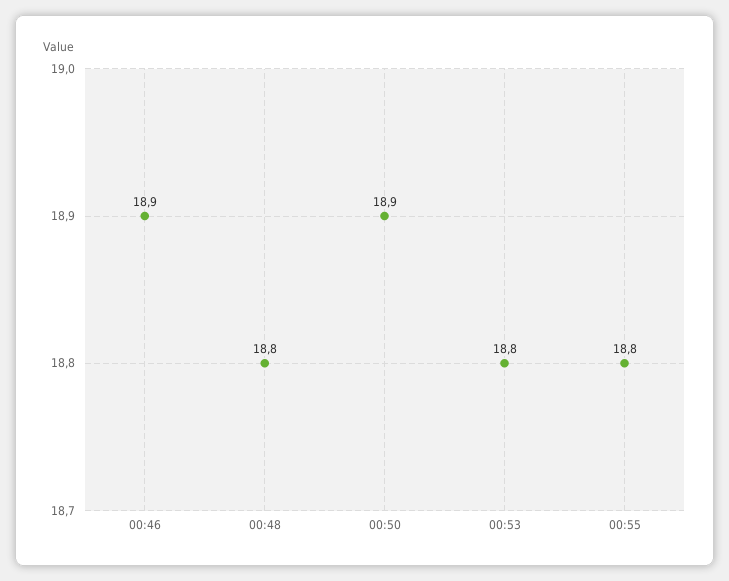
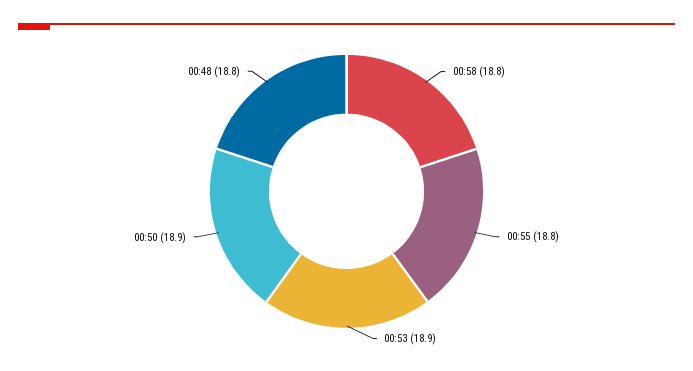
00:46: 18.9 -> none
00:53: 18.8 -> 18.9
00:58: none -> 18.8

